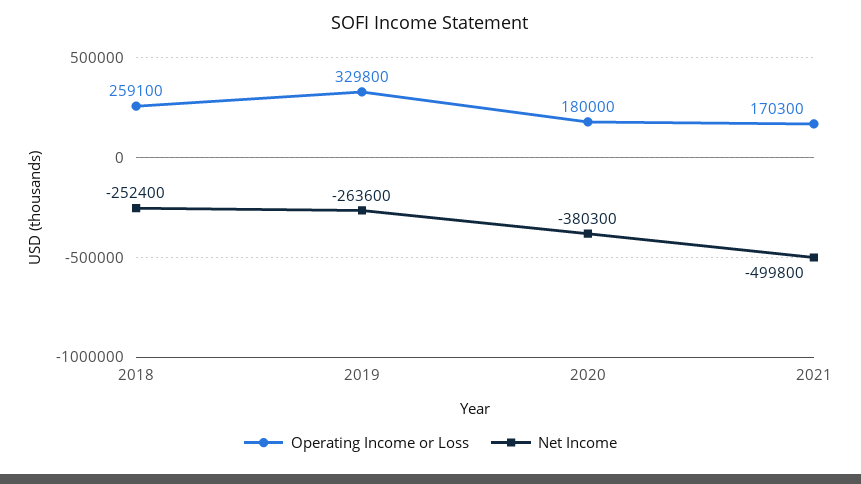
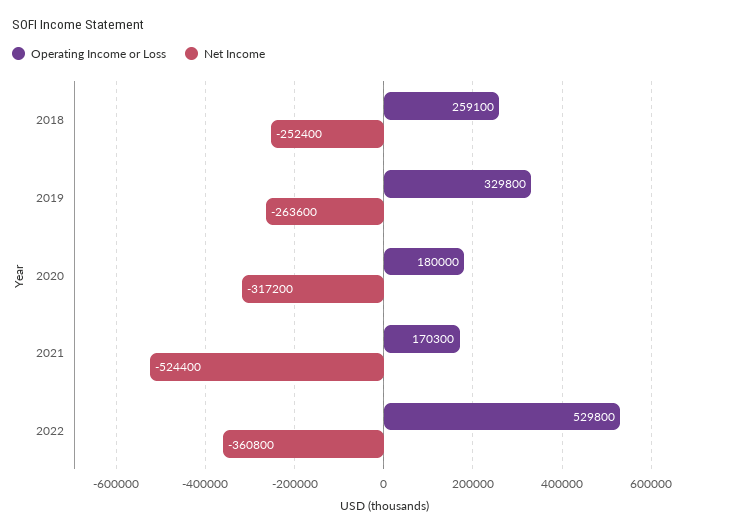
Net Income, 2020: -380300 -> -317200
Net Income, 2021: -499800 -> -524400
Operating Income or Loss, 2022: none -> 529800
Net Income, 2022: none -> -360800

